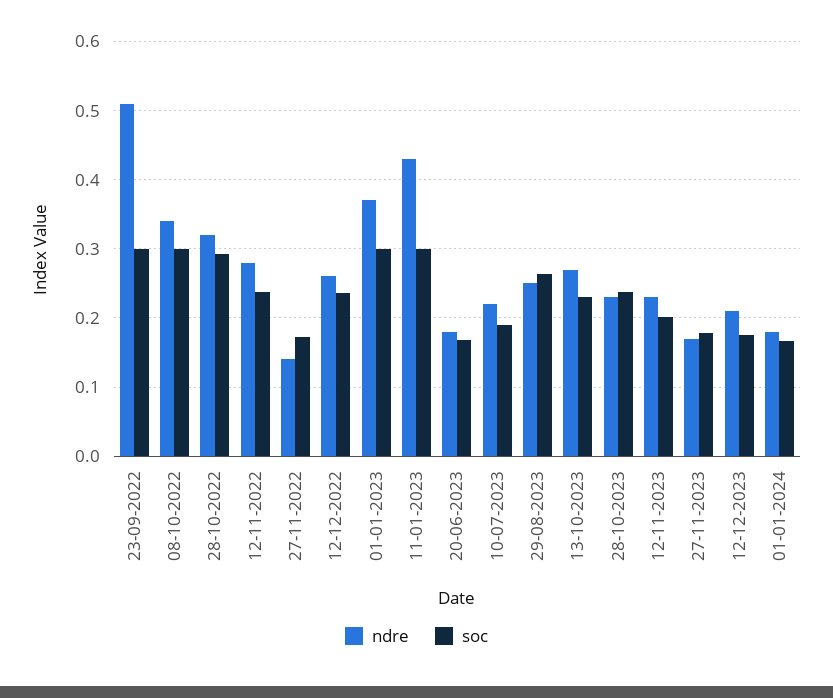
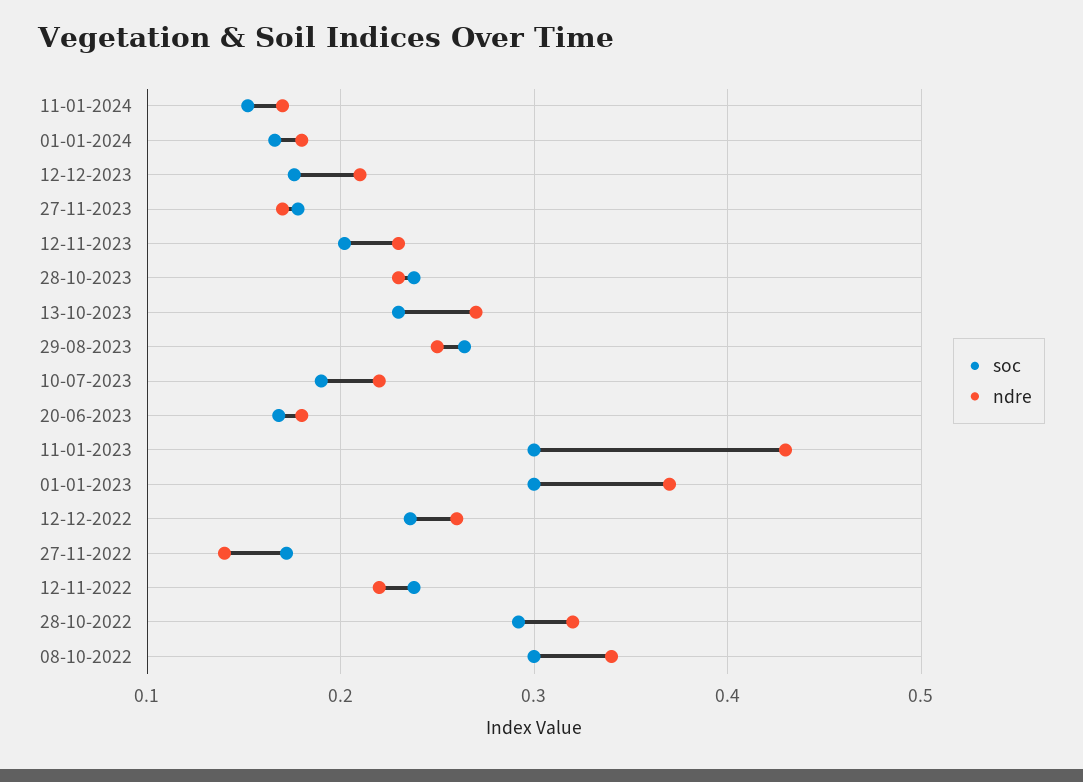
ndre, 23-09-2022: 0.51 -> none
soc, 23-09-2022: 0.3 -> none
ndre, 12-11-2022: 0.28 -> 0.22
soc, 11-01-2024: none -> 0.15
ndre, 11-01-2024: none -> 0.17

